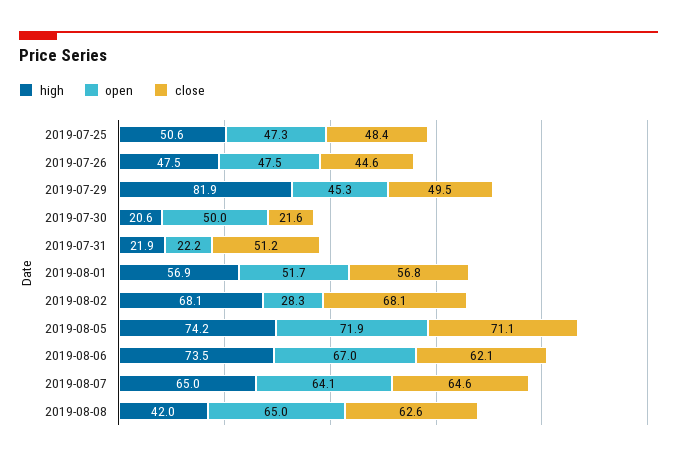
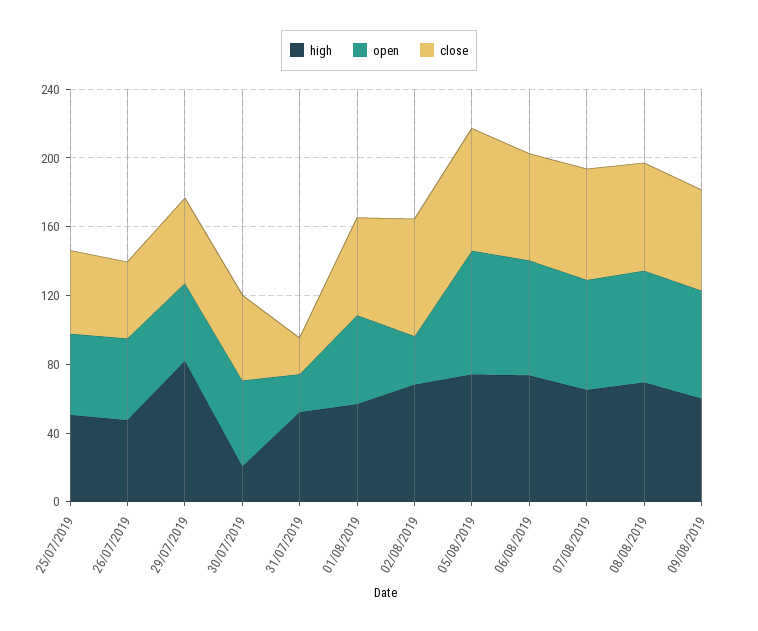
close, 2019-07-30: 21.6 -> 50
high, 2019-07-31: 21.9 -> 50
close, 2019-07-31: 51.2 -> 20
high, 2019-08-08: 42 -> 70
high, 09/08/2019: none -> 60
open, 09/08/2019: none -> 60
close, 09/08/2019: none -> 60

